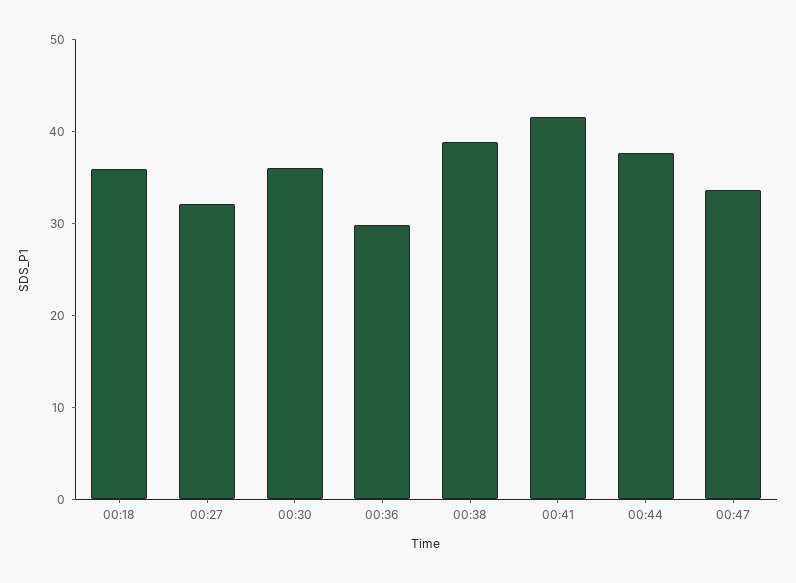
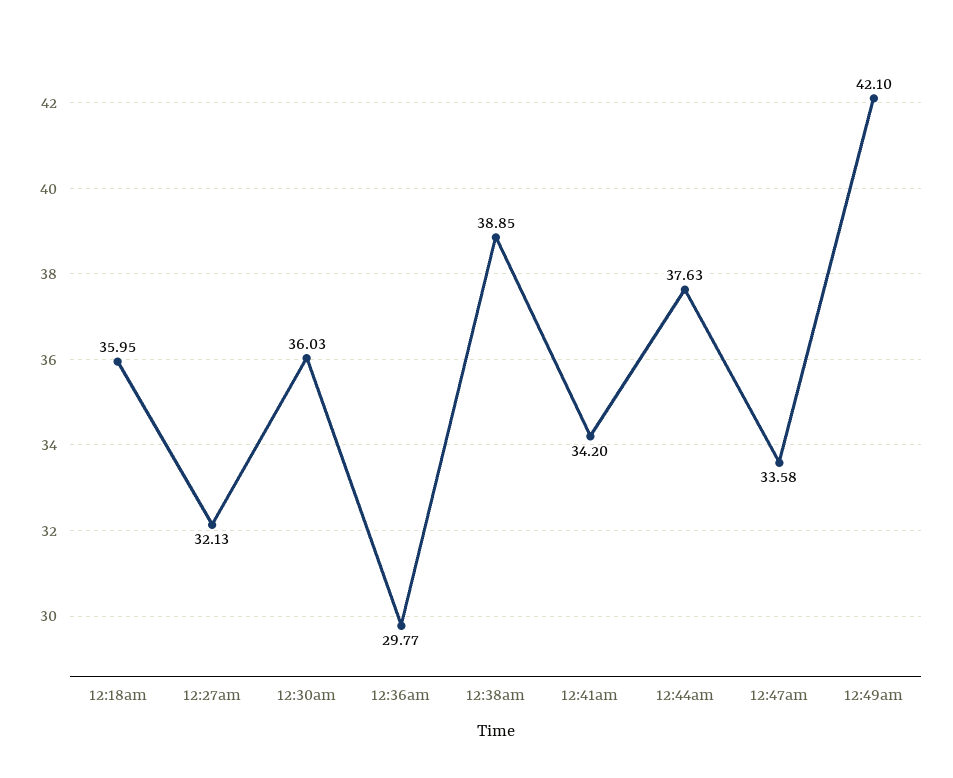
00:41: 42 -> 34.2
12:49am: none -> 42.1

